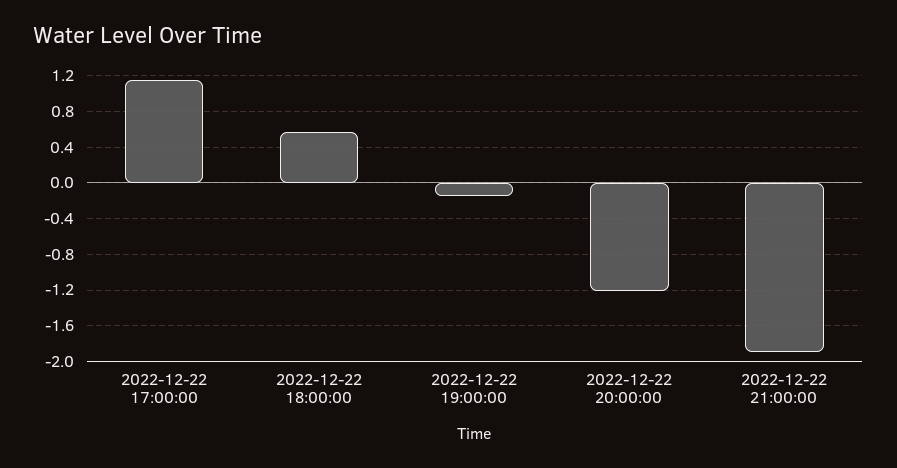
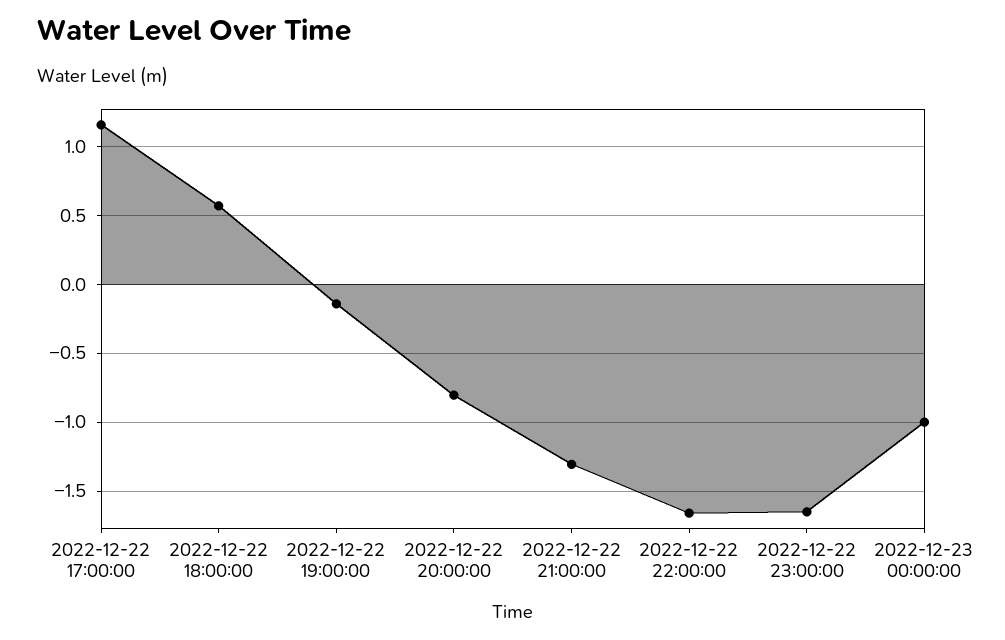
2022-12-22 20:00:00: -1.2 -> -0.8
2022-12-22 21:00:00: -1.9 -> -1.3
2022-12-22 22:00:00: none -> -1.65
2022-12-22 23:00:00: none -> -1.65
2022-12-23 00:00:00: none -> -1

